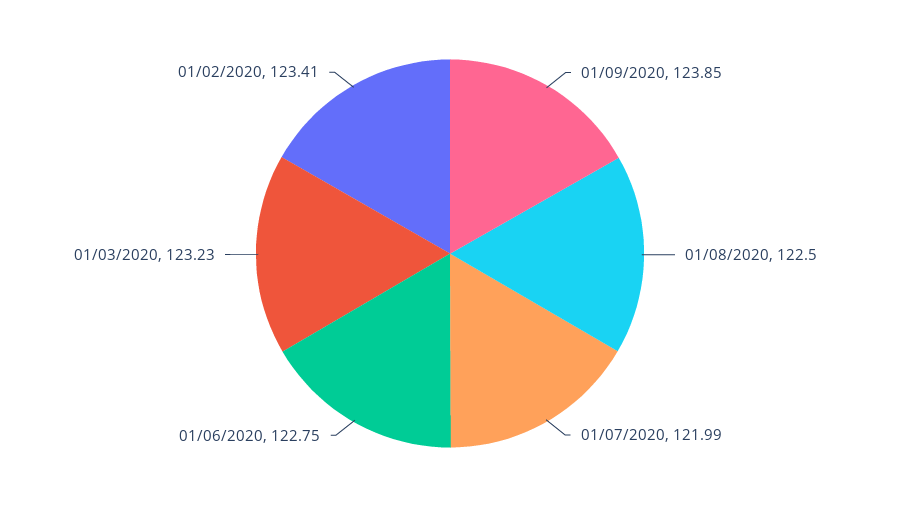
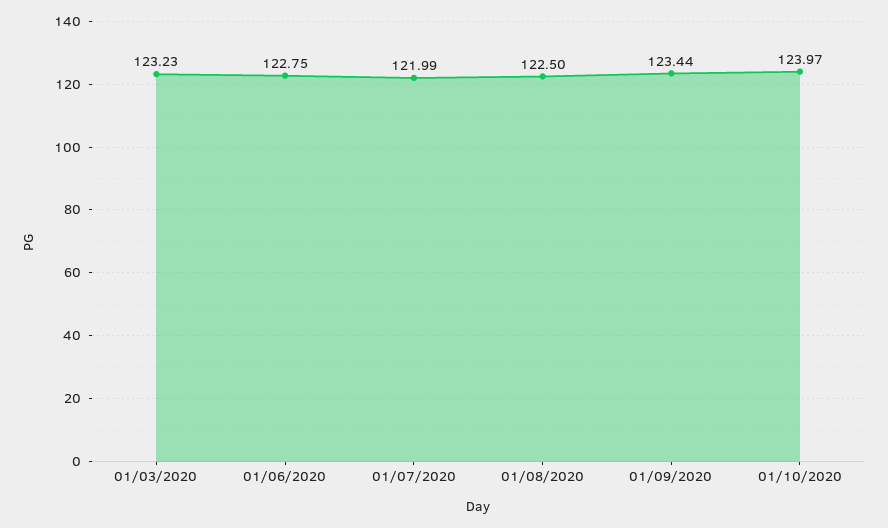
01/09/2020: 123.85 -> 123.44
01/02/2020: 123.41 -> none
01/10/2020: none -> 123.97

